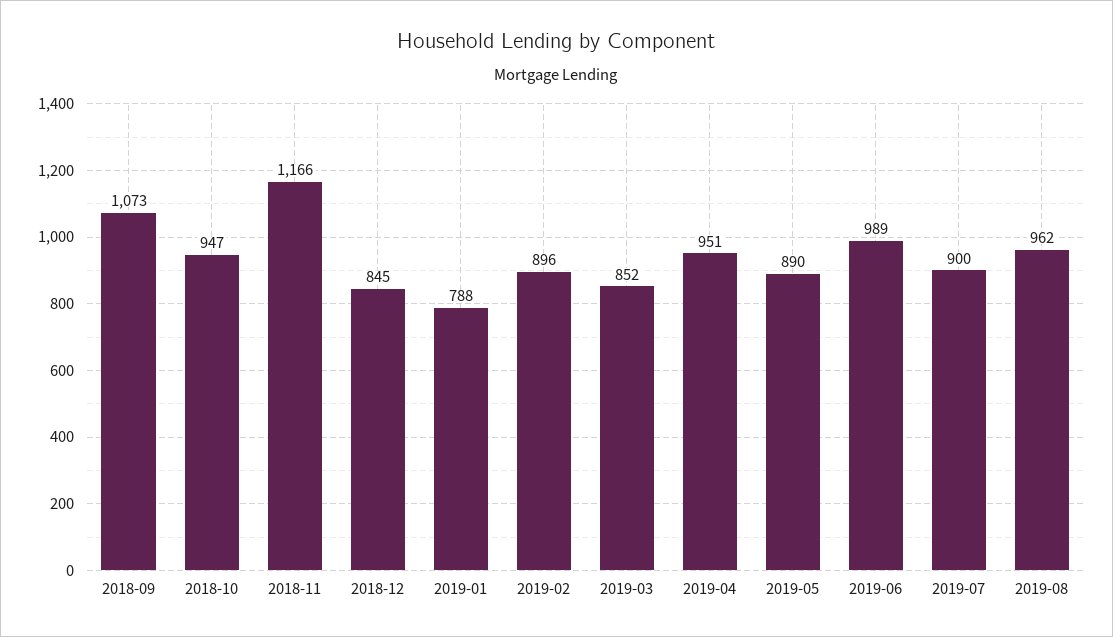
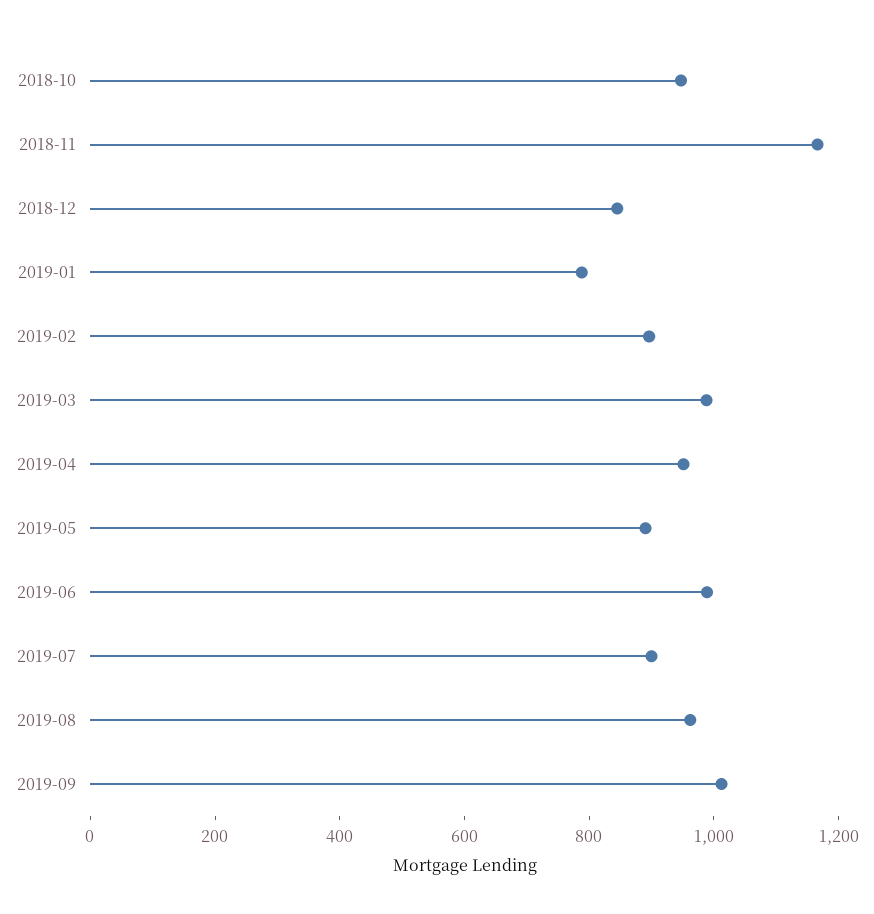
2018-09: 1073 -> none
2019-03: 852 -> 1000
2019-09: none -> 1000

